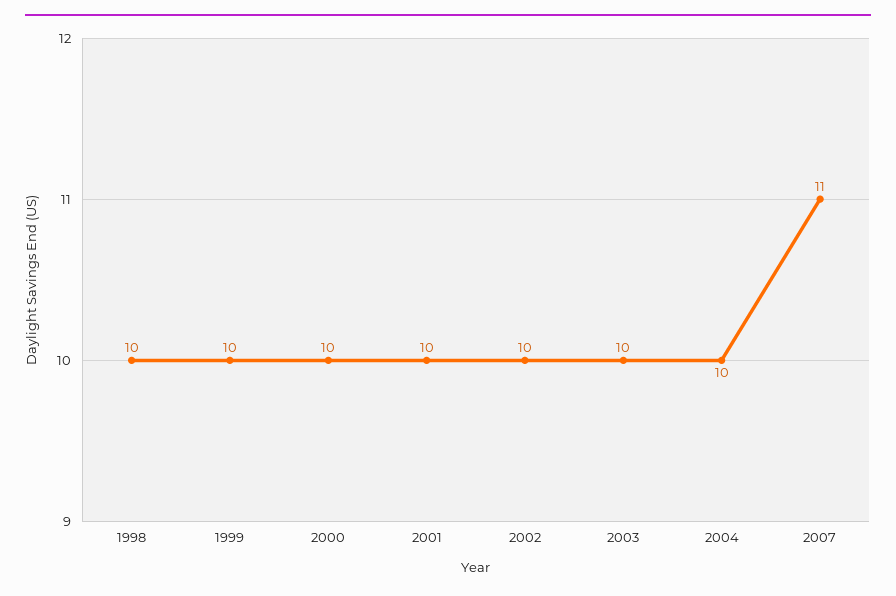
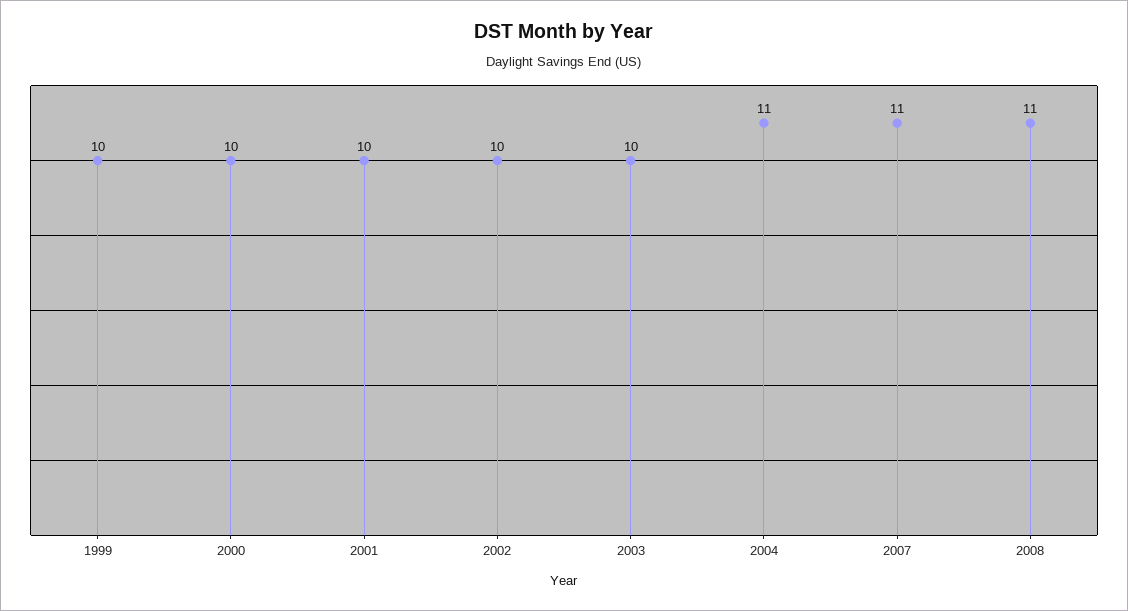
1998: 10 -> none
2004: 10 -> 11
2008: none -> 11

